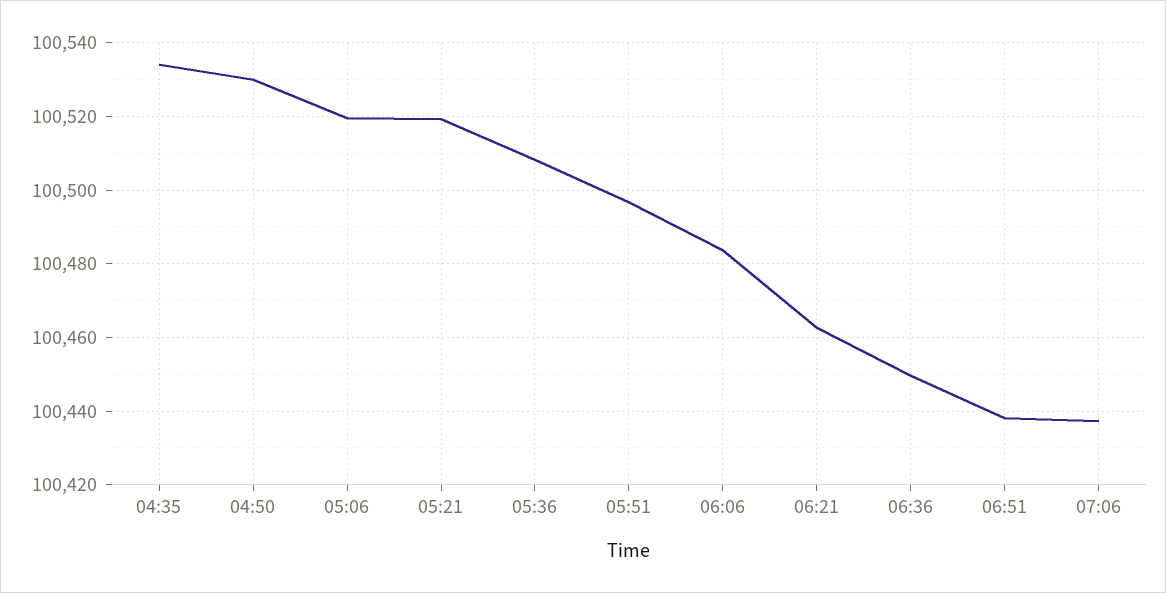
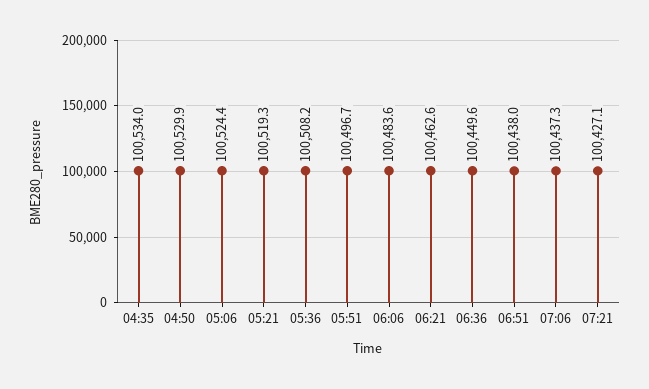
05:06: 100520 -> 100524.4
07:21: none -> 100427.1

